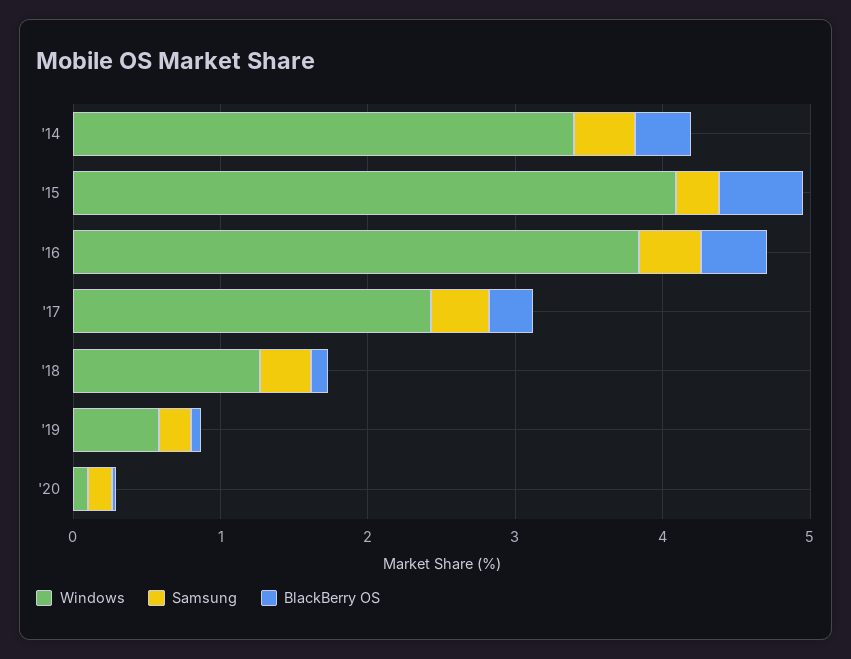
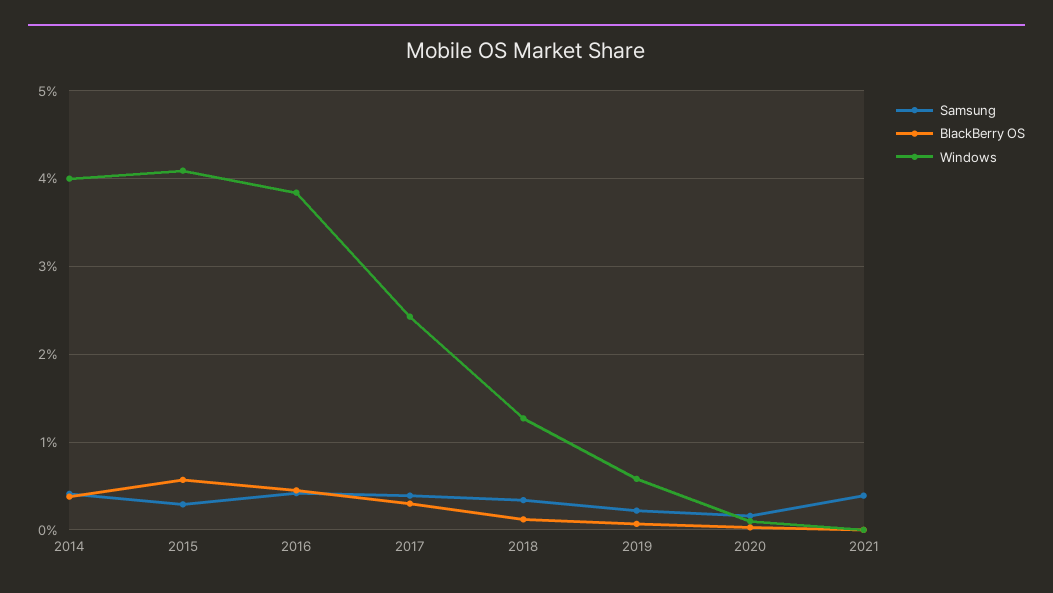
Windows, '14: 3.4 -> 4
Samsung, 2021: none -> 0.4
BlackBerry OS, 2021: none -> 0
Windows, 2021: none -> 0

